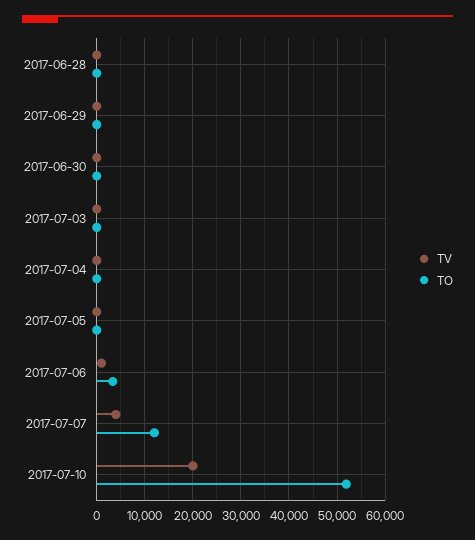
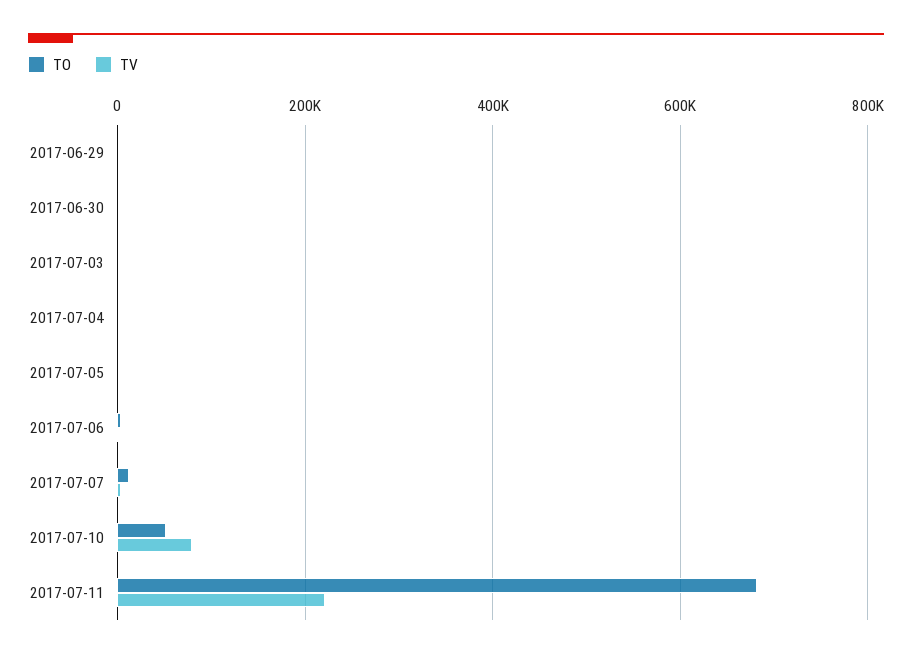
TV, 2017-06-28: 0 -> none
TO, 2017-06-28: 0 -> none
TV, 2017-07-10: 20000 -> 80000
TO, 2017-07-11: none -> 680000
TV, 2017-07-11: none -> 220000

